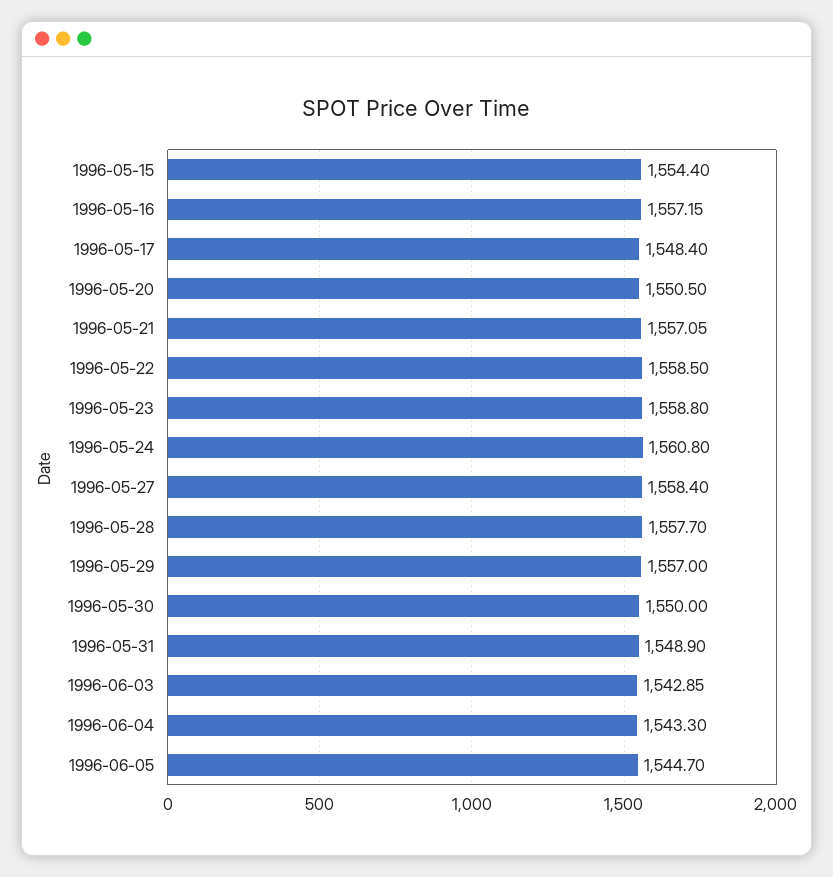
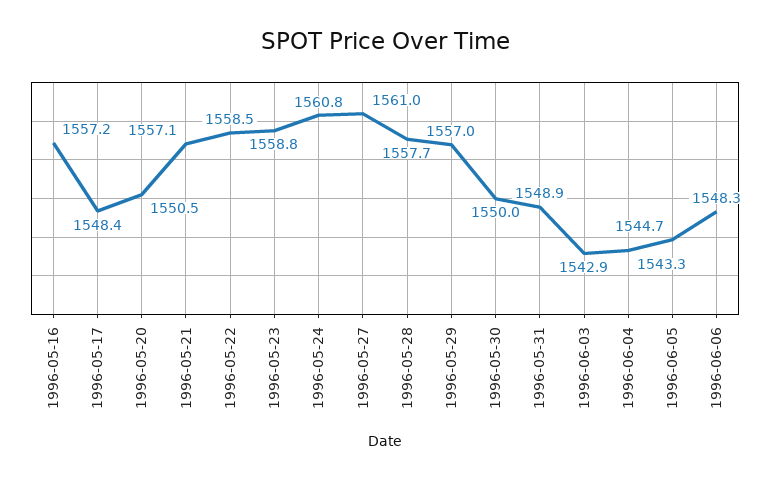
1996-05-15: 1554.4 -> none
1996-05-27: 1558.4 -> 1561
1996-06-06: none -> 1548.3

